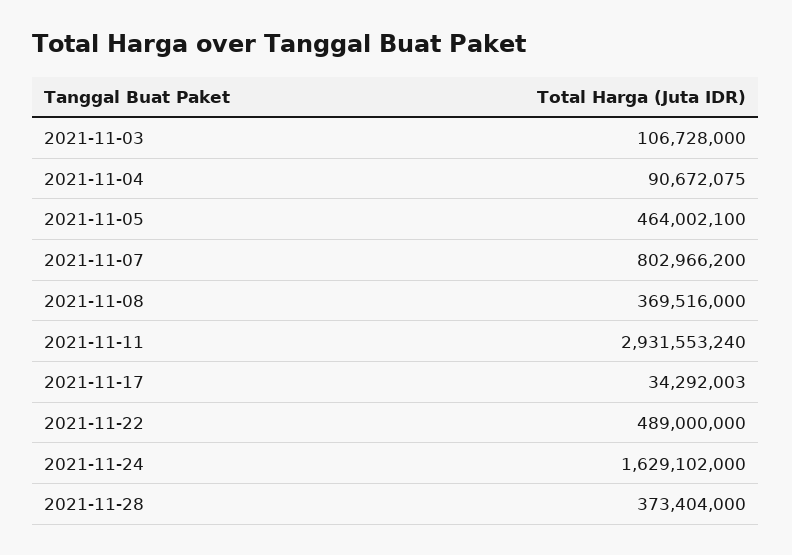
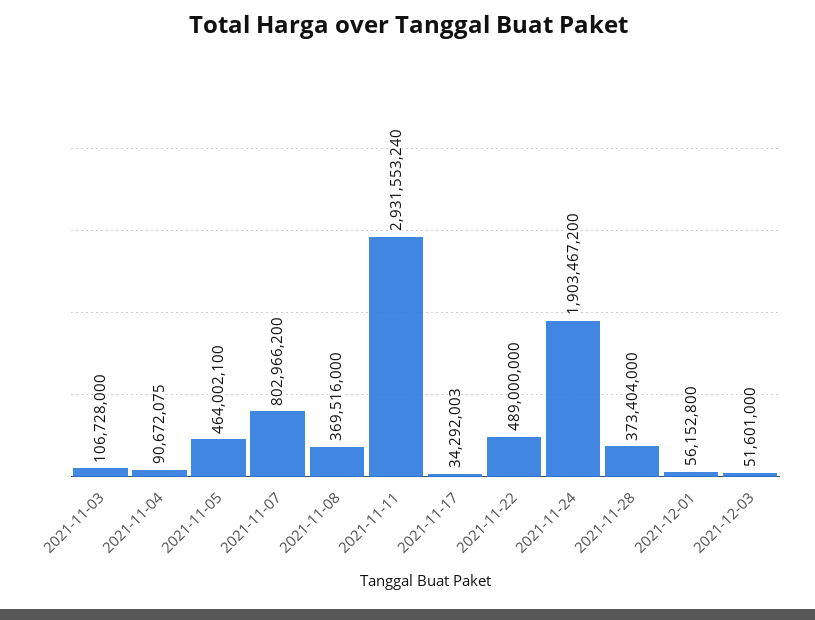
2021-11-24: 1629102000 -> 1903467200
2021-12-01: none -> 56152800
2021-12-03: none -> 51601000

